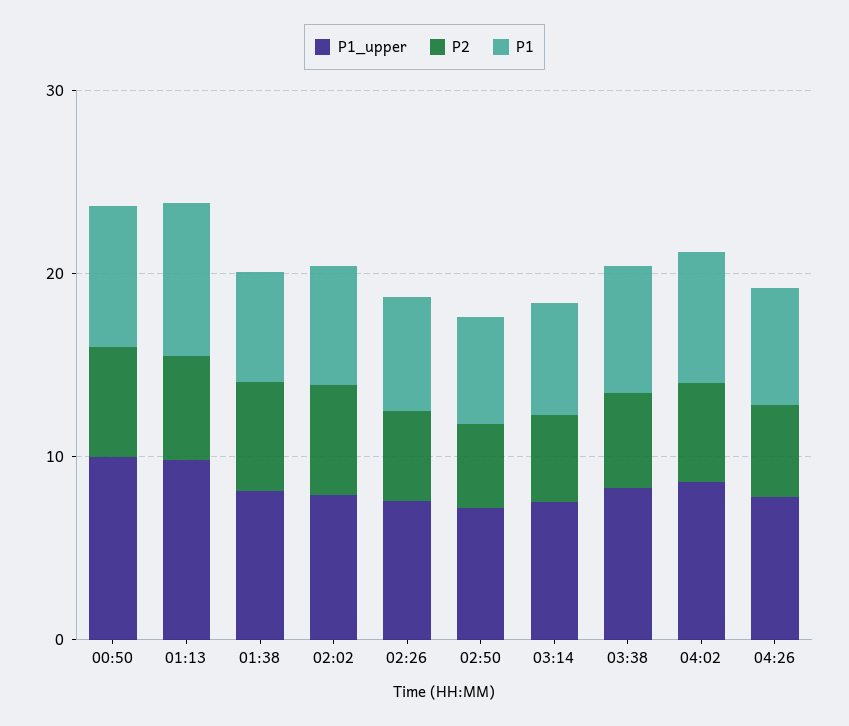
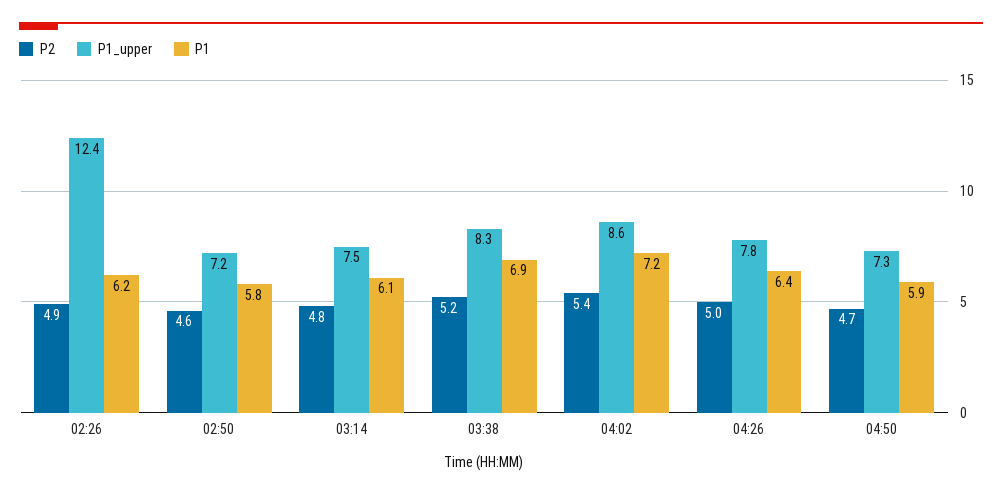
P1_upper, 00:50: 10 -> none
P2, 00:50: 6 -> none
P1, 00:50: 8 -> none
P1_upper, 01:13: 10 -> none
P2, 01:13: 6 -> none
P1, 01:13: 8 -> none
P1_upper, 01:38: 8 -> none
P2, 01:38: 6 -> none
P1, 01:38: 6 -> none
P1_upper, 02:02: 8 -> none
P2, 02:02: 6 -> none
P1, 02:02: 6 -> none
P1_upper, 02:26: 8 -> 12.4
P2, 04:50: none -> 4.7
P1_upper, 04:50: none -> 7.3
P1, 04:50: none -> 5.9

